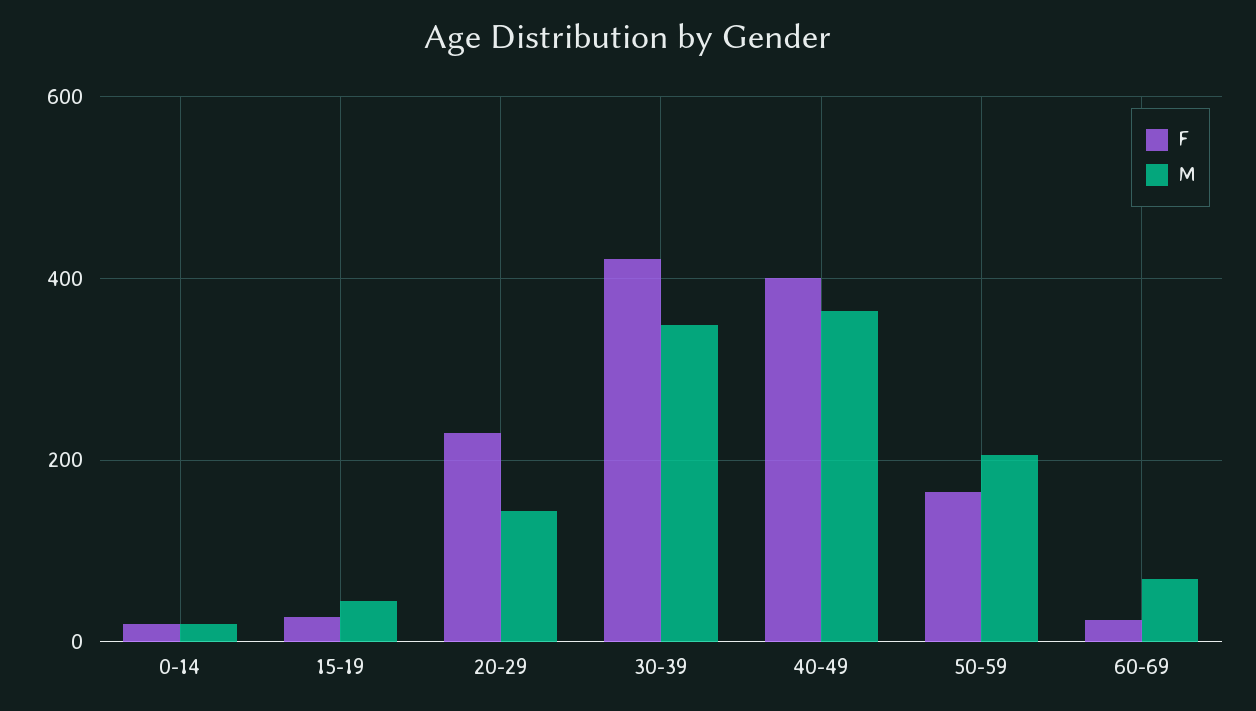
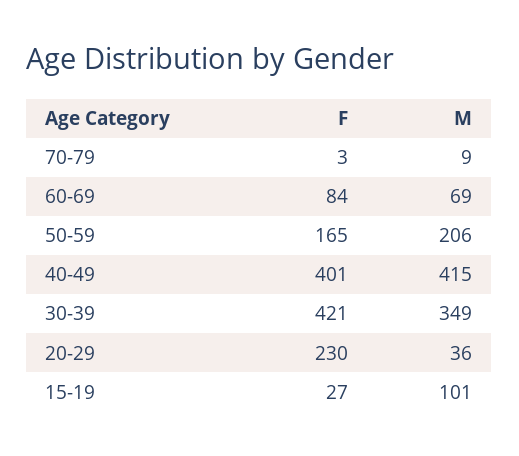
F, 0-14: 20 -> none
M, 0-14: 20 -> none
M, 15-19: 40 -> 101
M, 20-29: 140 -> 36
M, 40-49: 360 -> 415
F, 60-69: 20 -> 84
F, 70-79: none -> 3
M, 70-79: none -> 9

